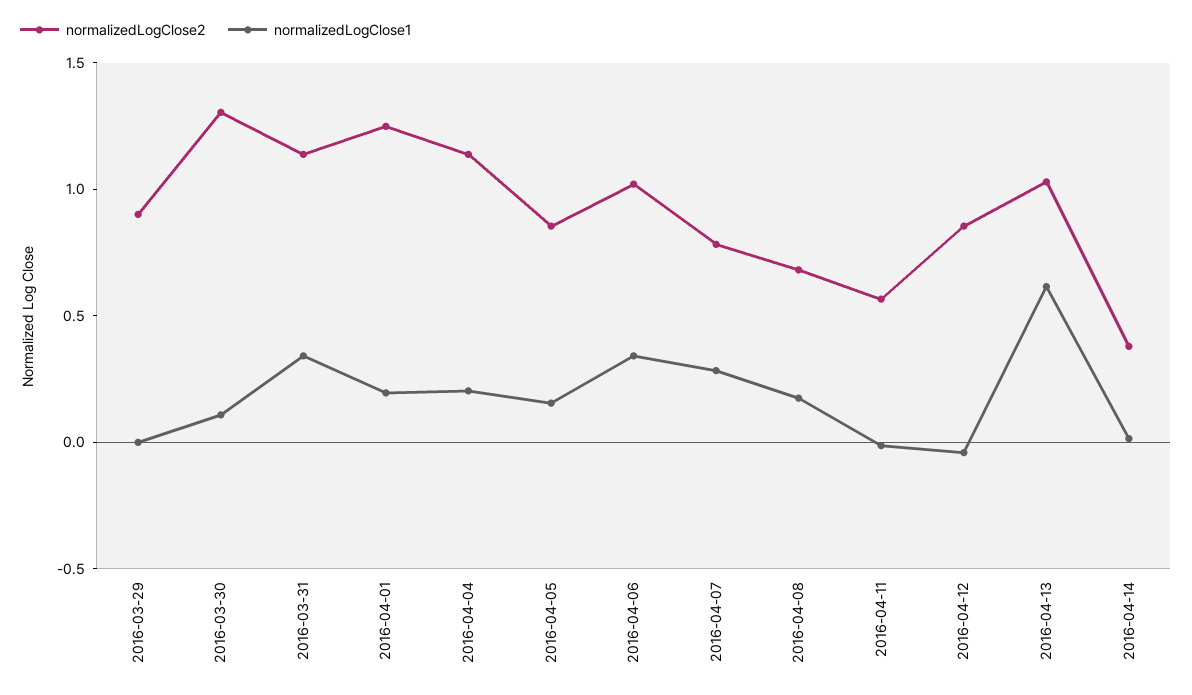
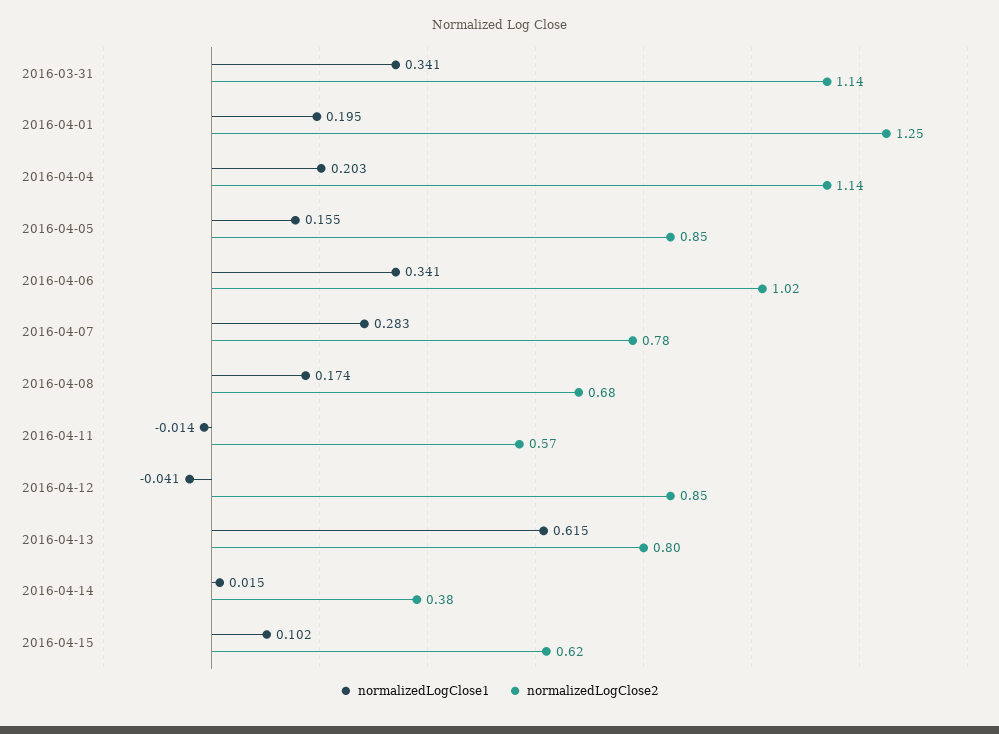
normalizedLogClose2, 2016-03-29: 0.9 -> none
normalizedLogClose1, 2016-03-29: 0 -> none
normalizedLogClose2, 2016-03-30: 1.3 -> none
normalizedLogClose1, 2016-03-30: 0.1 -> none
normalizedLogClose2, 2016-04-13: 1 -> 0.8
normalizedLogClose1, 2016-04-15: none -> 0.102
normalizedLogClose2, 2016-04-15: none -> 0.62

